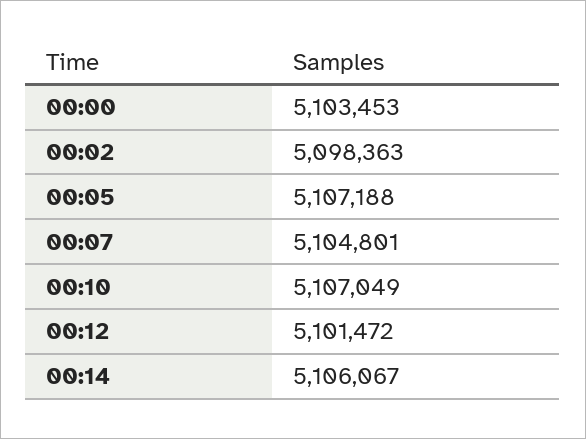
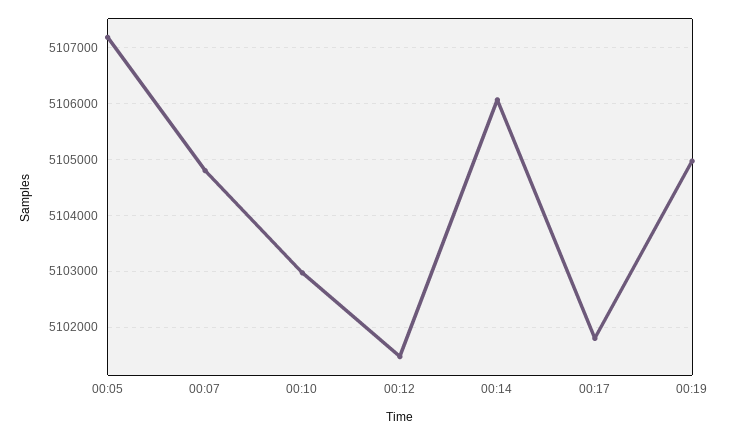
00:00: 5103453 -> none
00:02: 5098363 -> none
00:10: 5107049 -> 5103000
00:17: none -> 5101800
00:19: none -> 5105000

